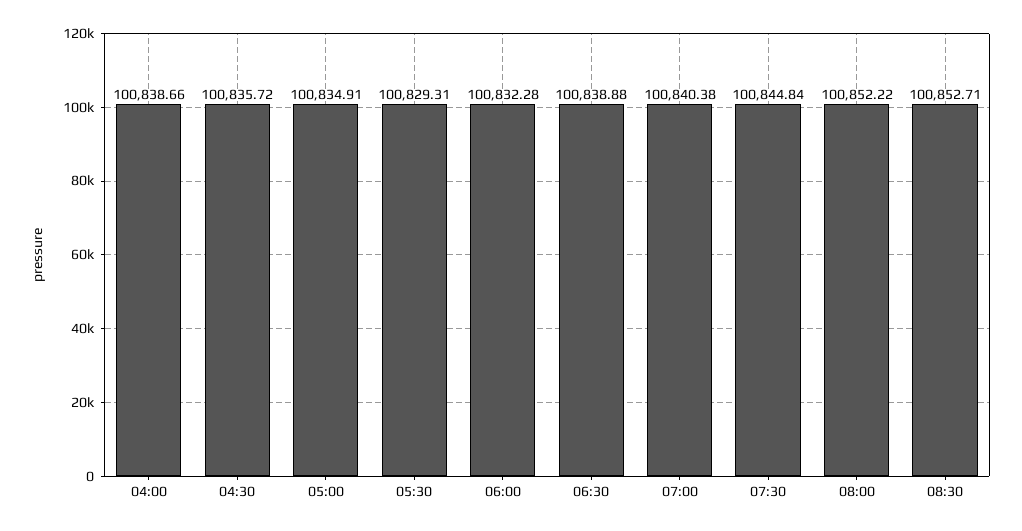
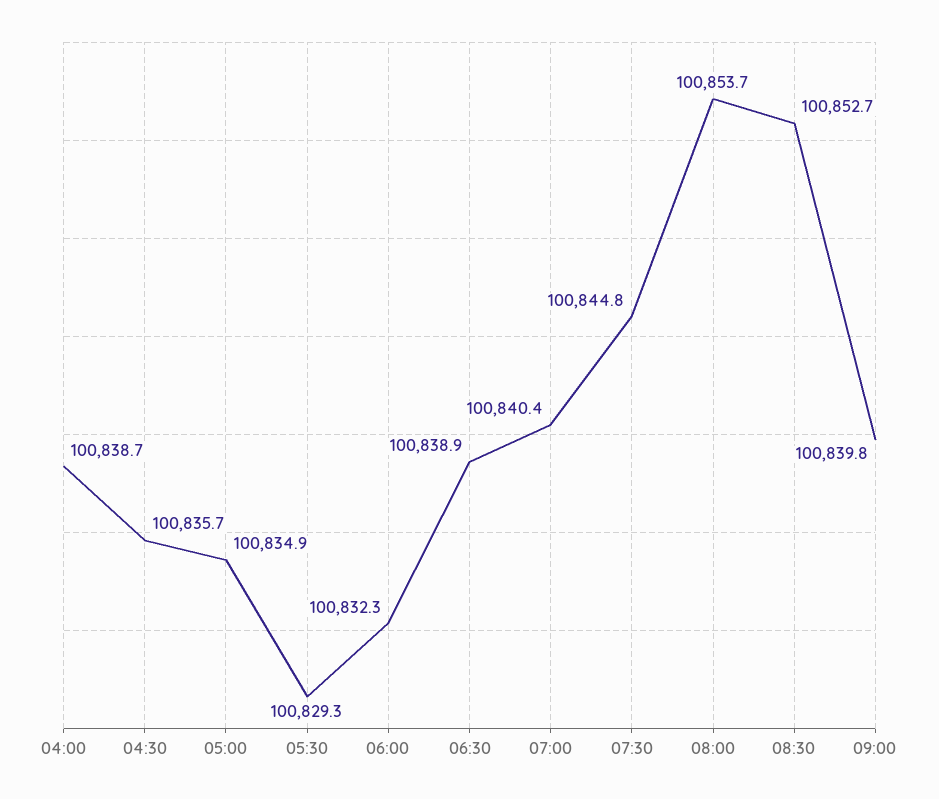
08:00: 100852.22 -> 100853.7
09:00: none -> 100839.8

